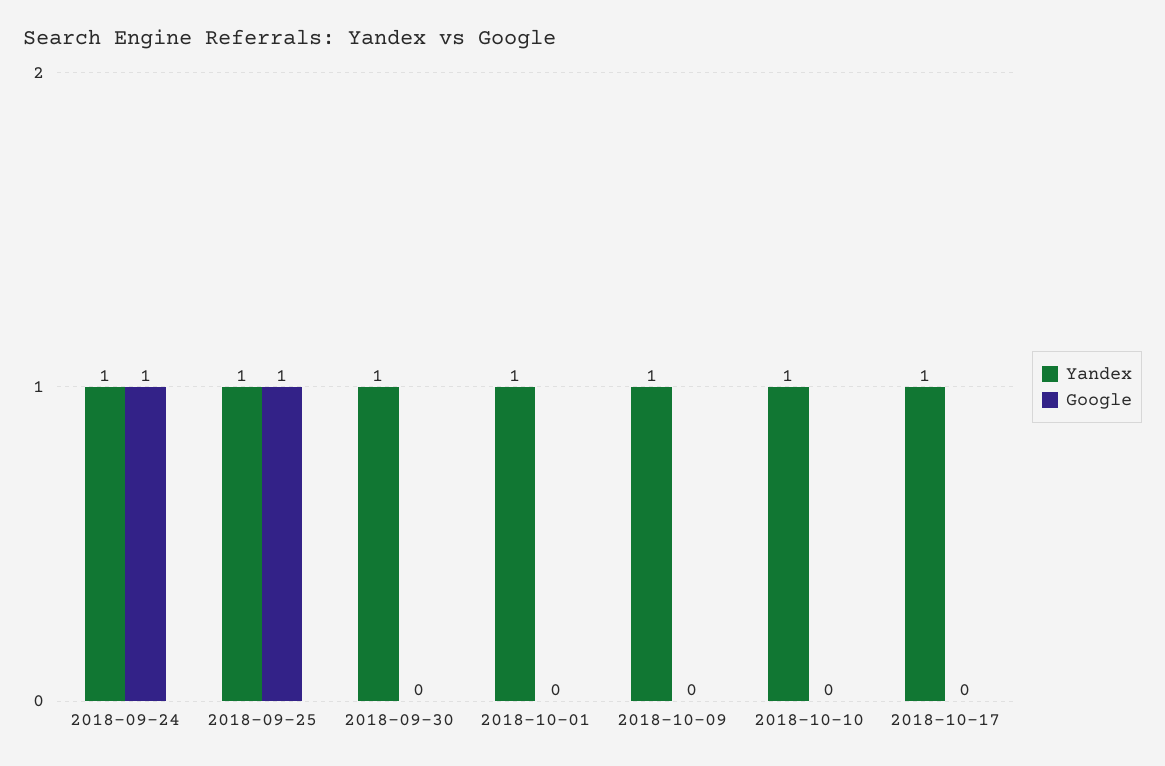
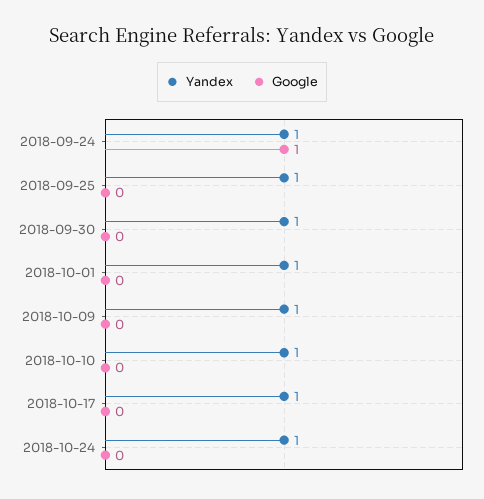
Google, 2018-09-25: 1 -> 0
Yandex, 2018-10-24: none -> 1
Google, 2018-10-24: none -> 0

